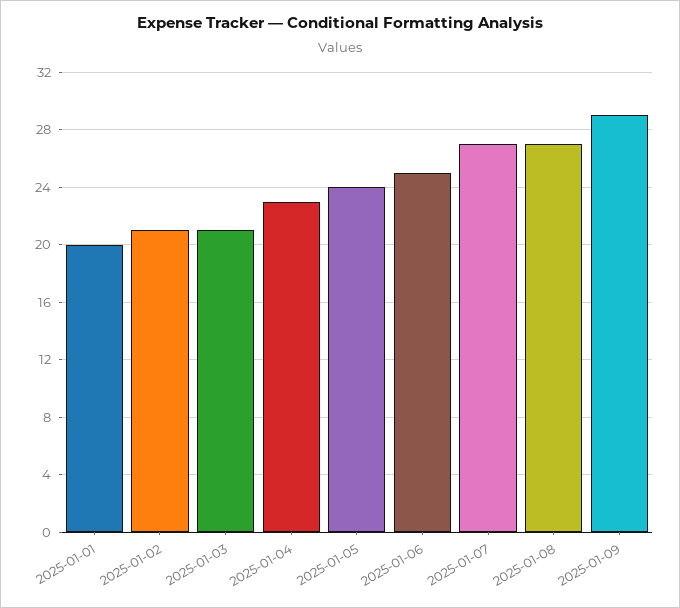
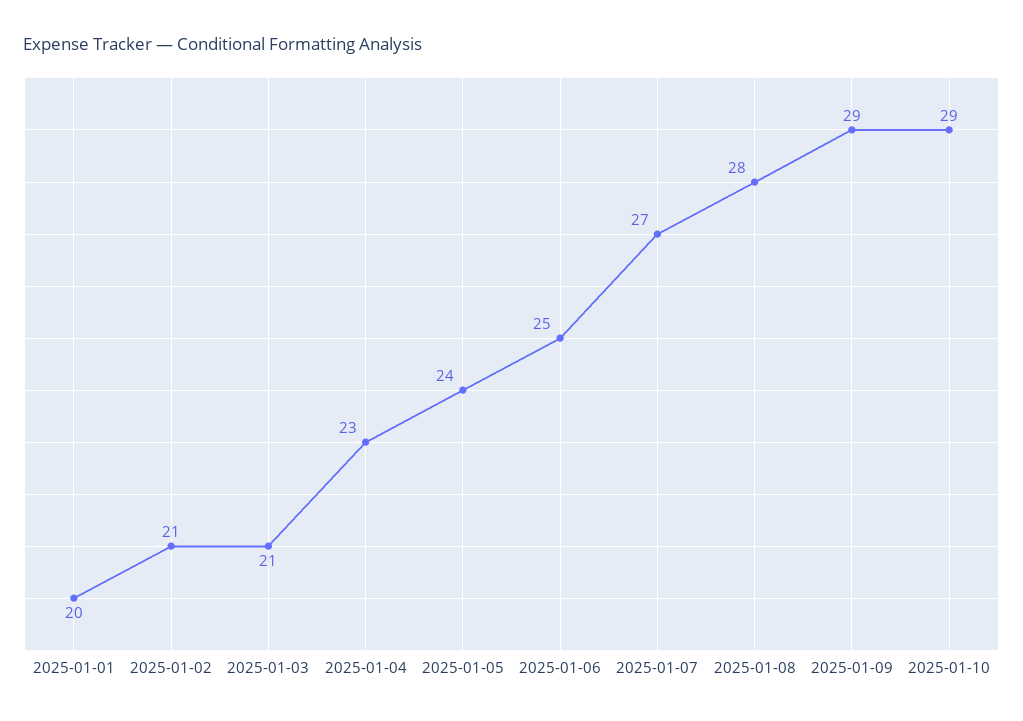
2025-01-08: 27 -> 28
2025-01-10: none -> 29

